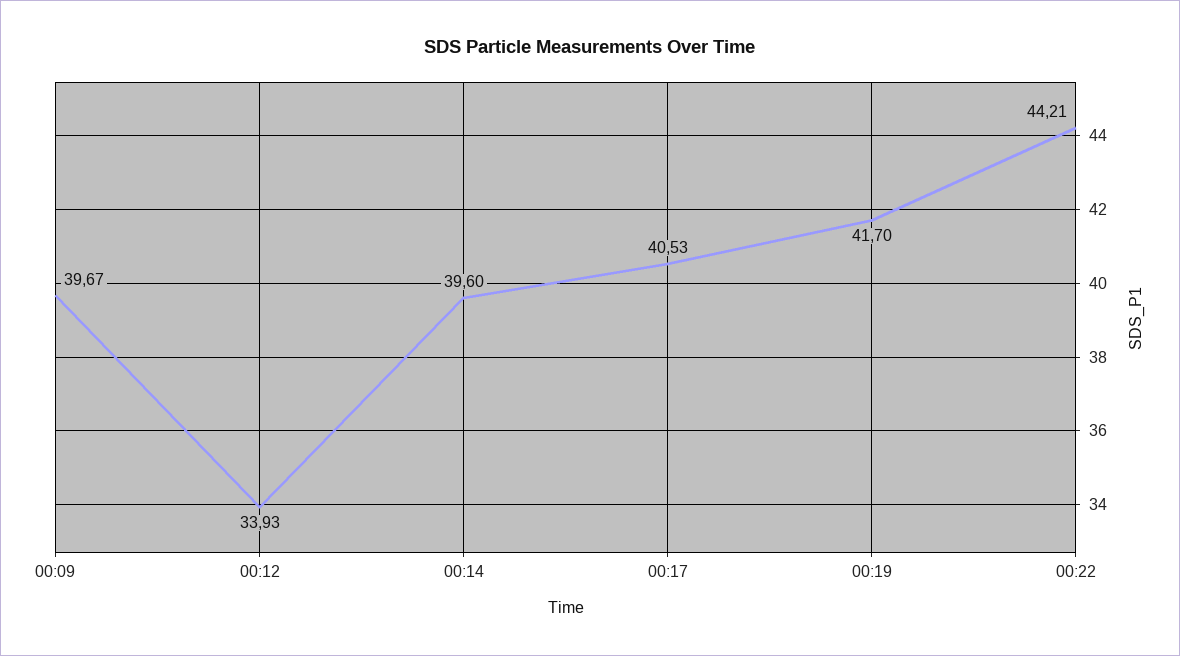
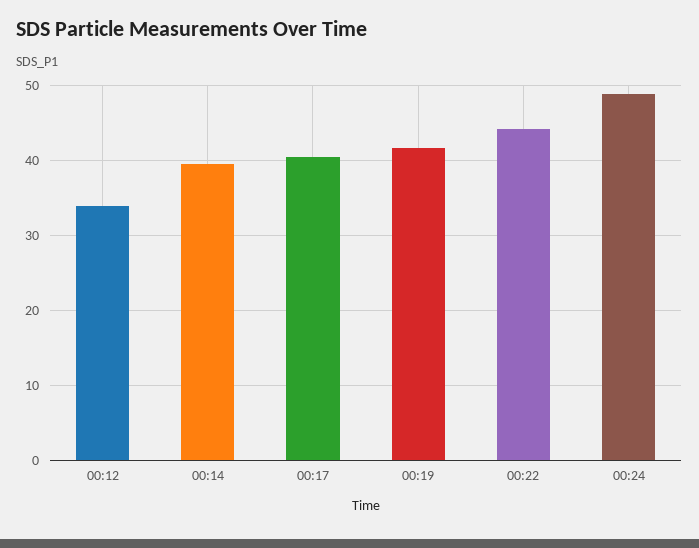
00:09: 39.67 -> none
00:24: none -> 49

